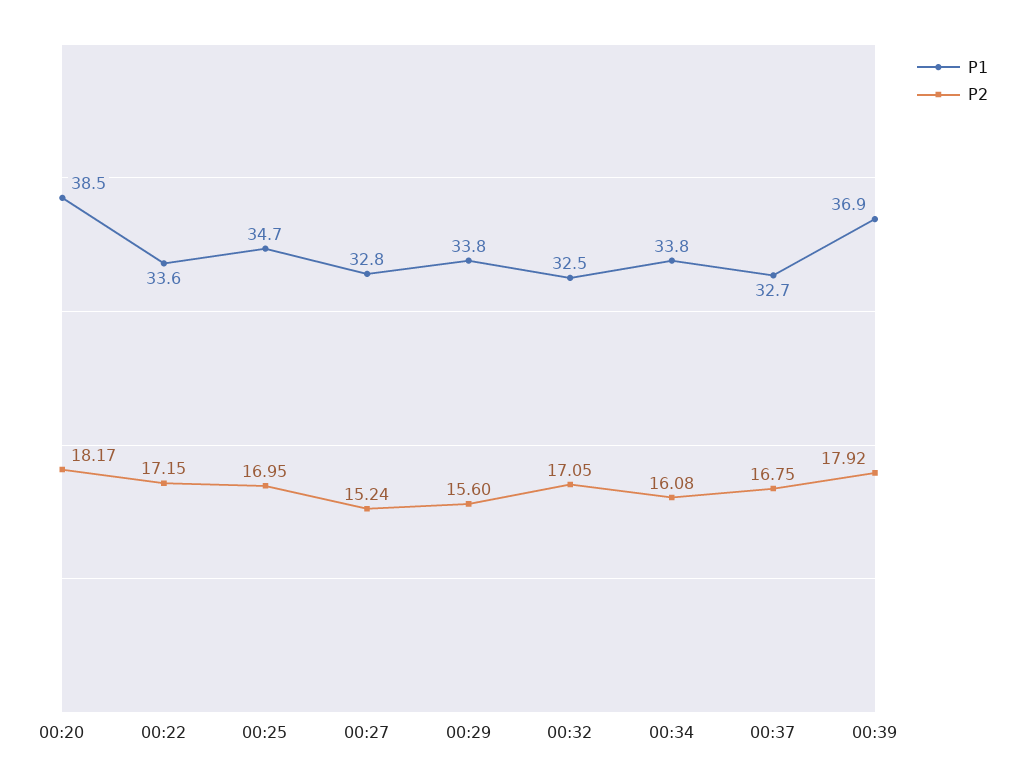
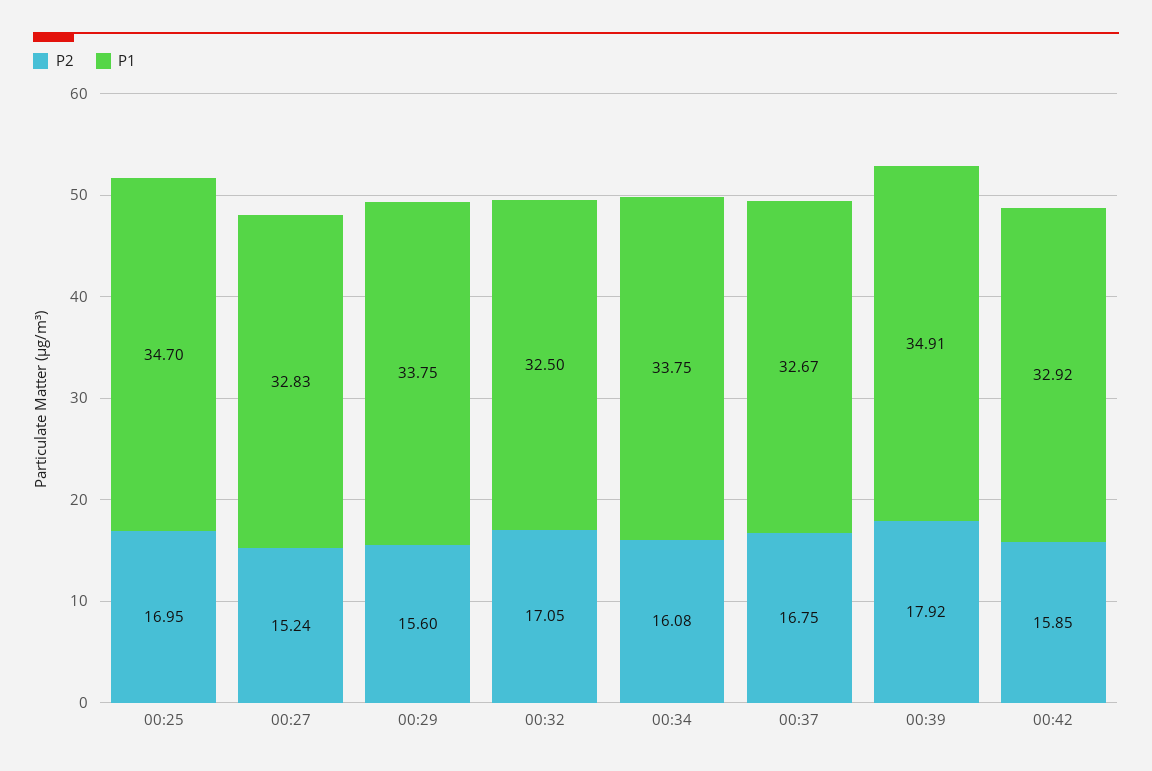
P1, 00:20: 38.5 -> none
P2, 00:20: 18.17 -> none
P1, 00:22: 33.6 -> none
P2, 00:22: 17.15 -> none
P1, 00:39: 36.9 -> 34.91
P2, 00:42: none -> 15.85
P1, 00:42: none -> 32.92

